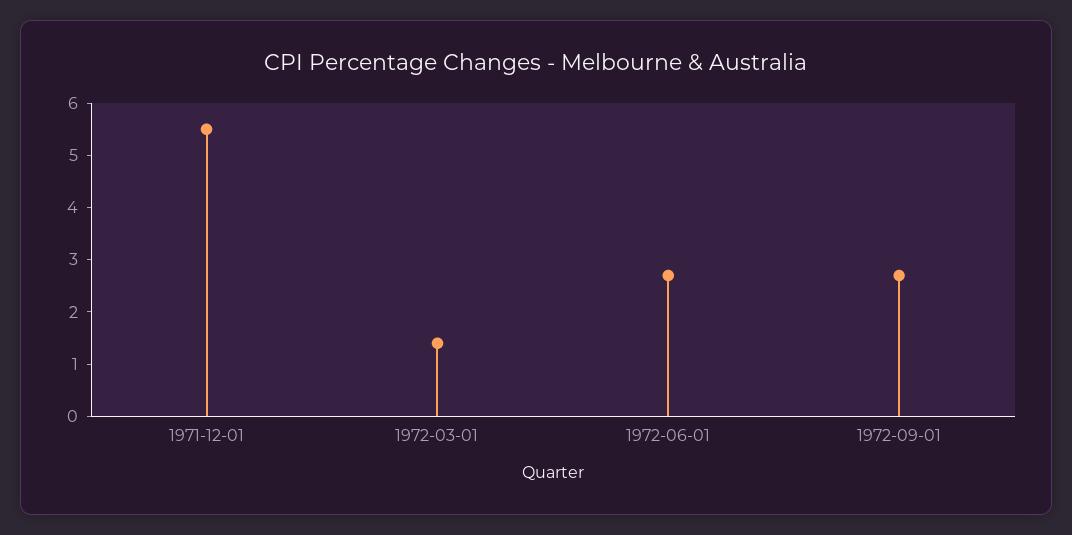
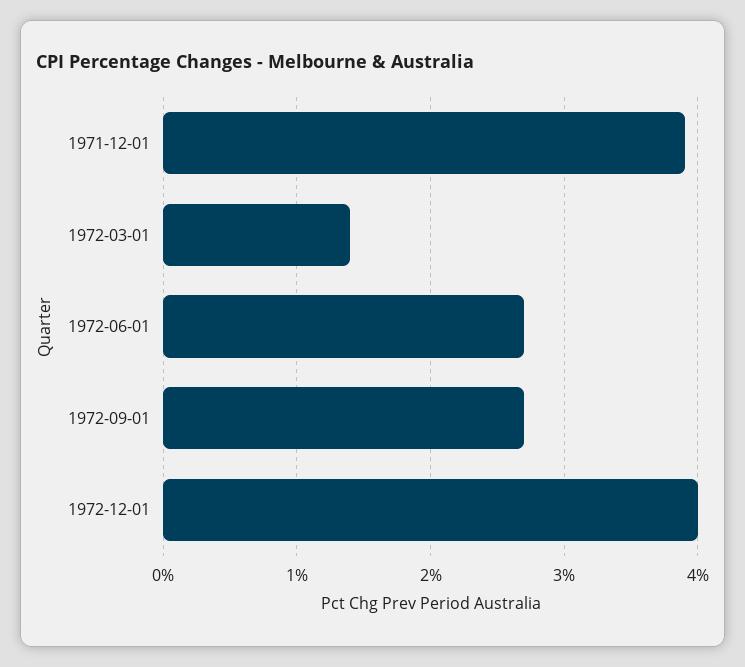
1971-12-01: 5.5 -> 3.9
1972-12-01: none -> 4

